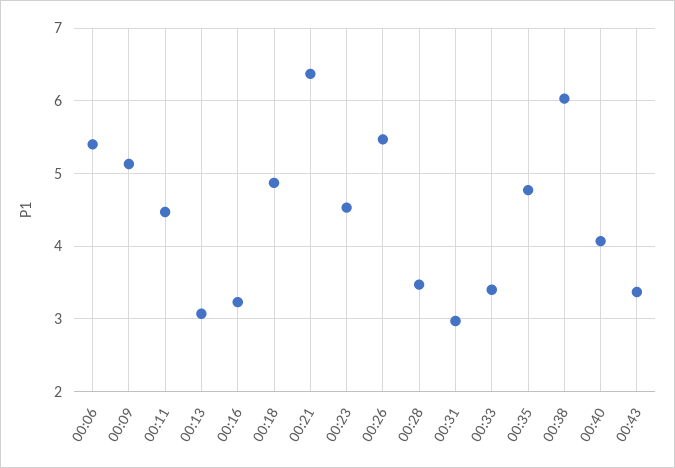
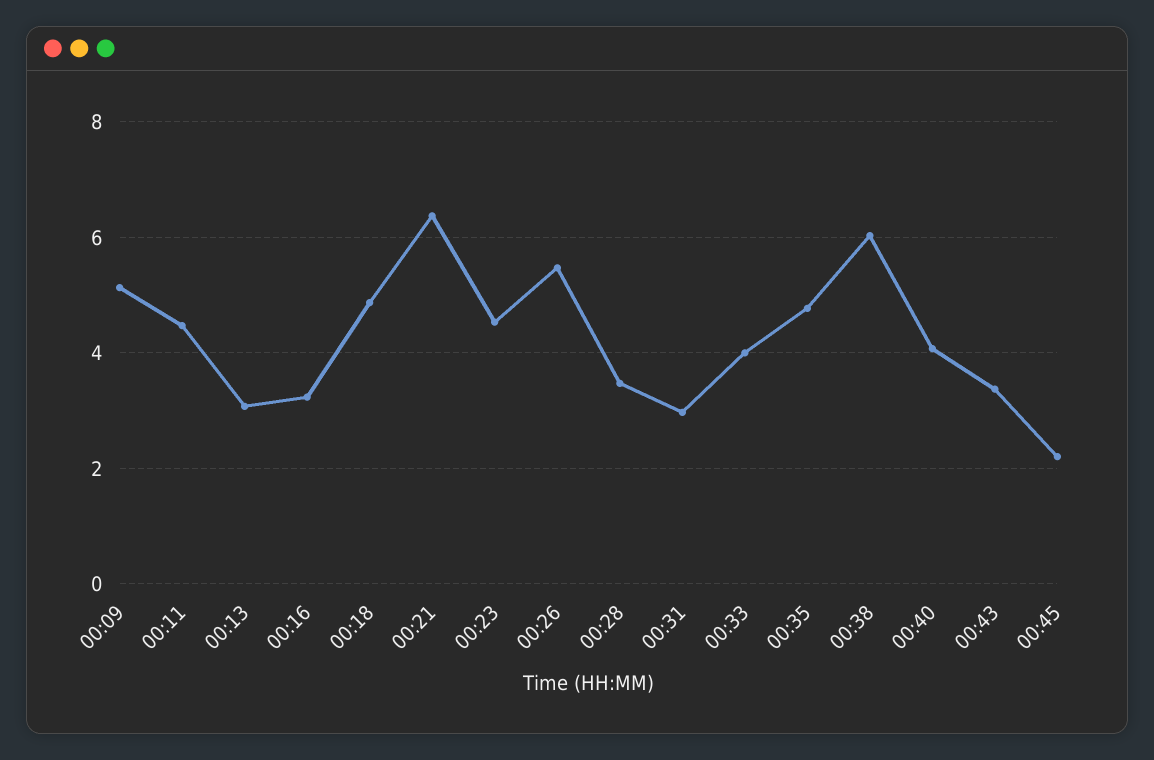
00:06: 5.4 -> none
00:33: 3.4 -> 4
00:45: none -> 2.2

